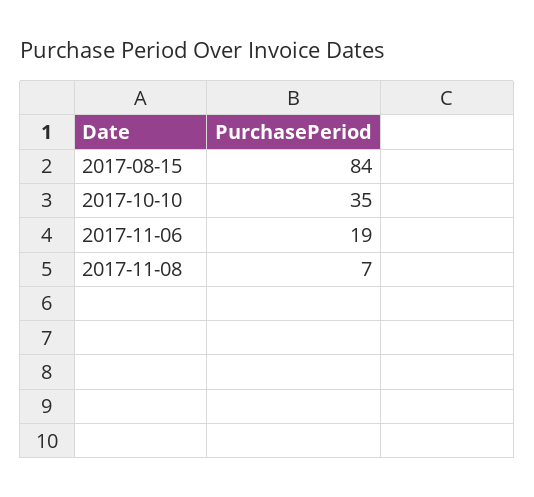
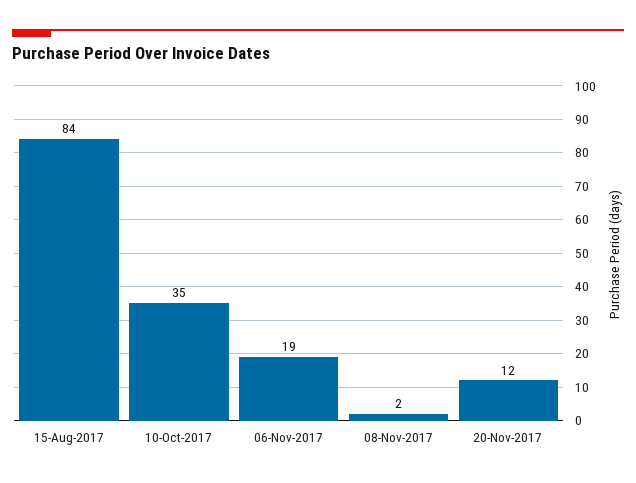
2017-11-08: 7 -> 2
20-Nov-2017: none -> 12

